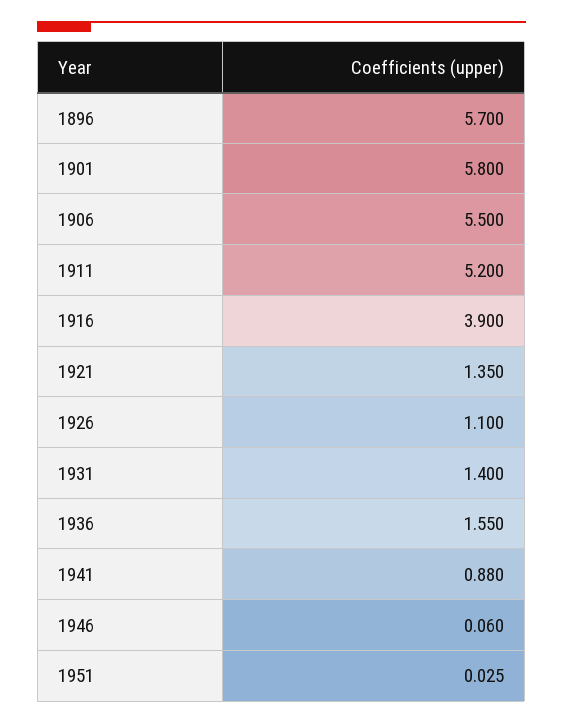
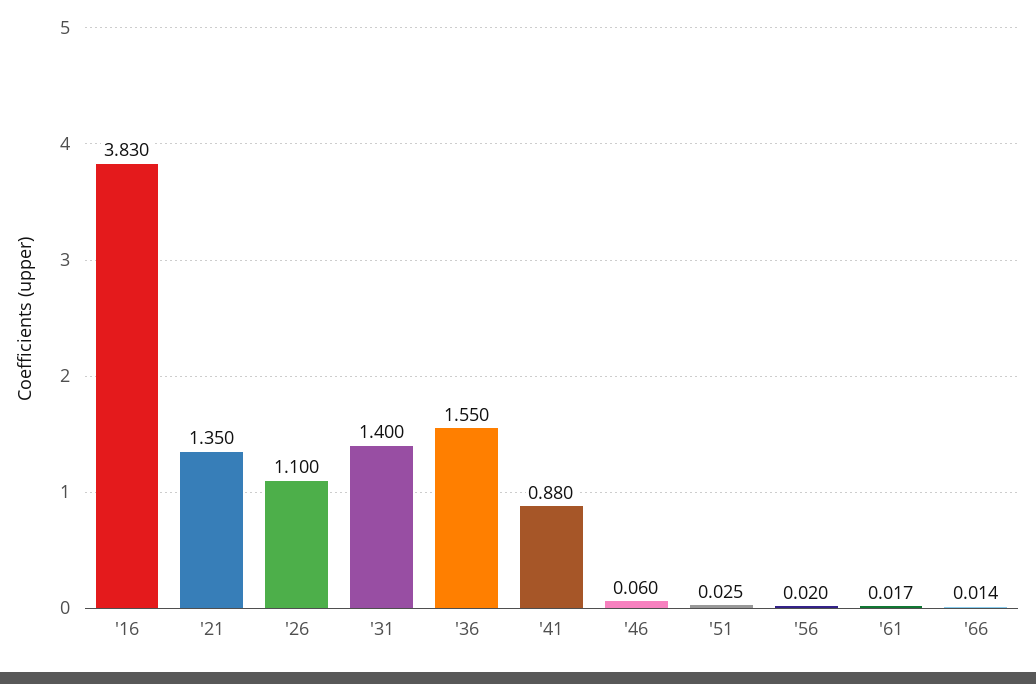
1896: 5.7 -> none
1901: 5.8 -> none
1906: 5.5 -> none
1911: 5.2 -> none
1916: 3.9 -> 3.83
'56: none -> 0.02
'61: none -> 0.017
'66: none -> 0.014

